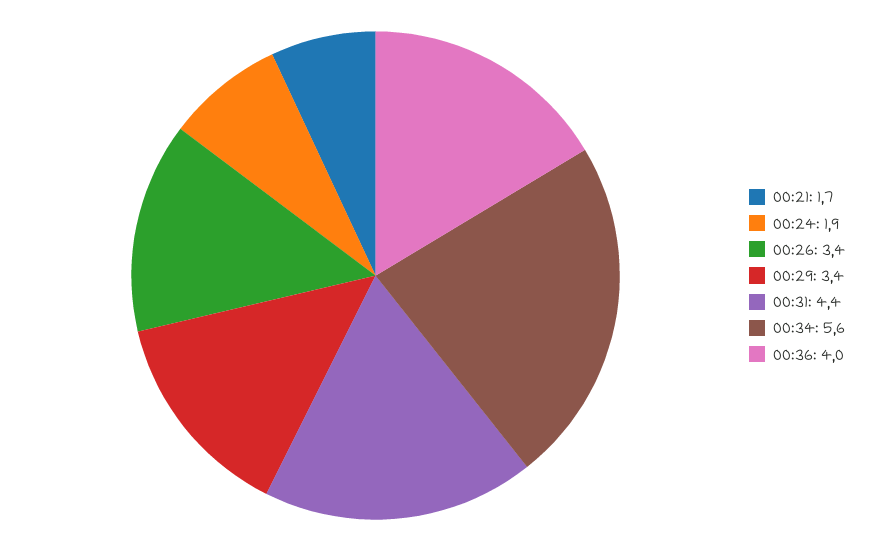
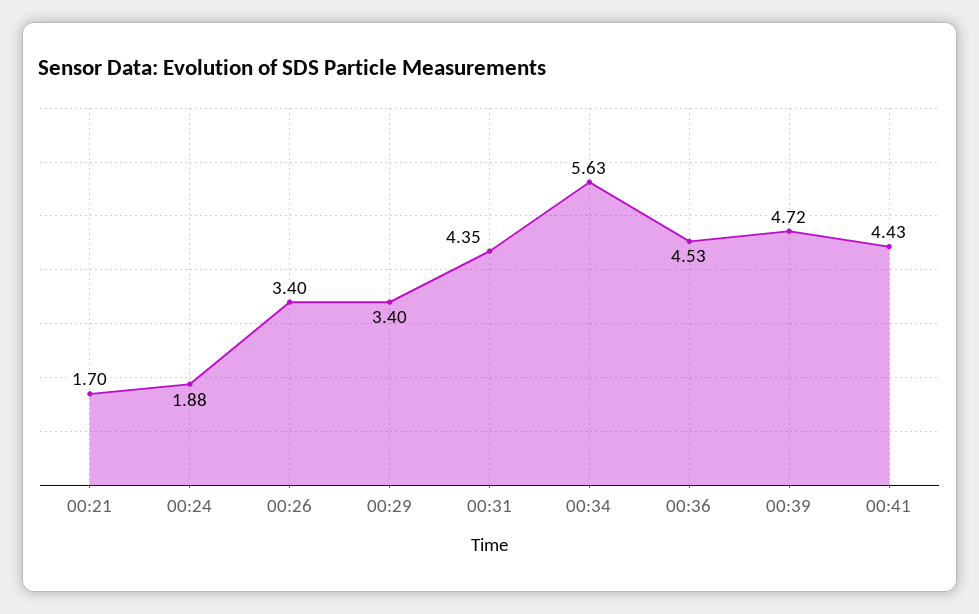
00:36: 4 -> 4.53
00:39: none -> 4.72
00:41: none -> 4.43

